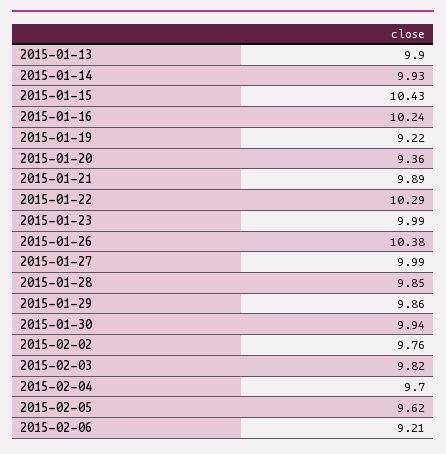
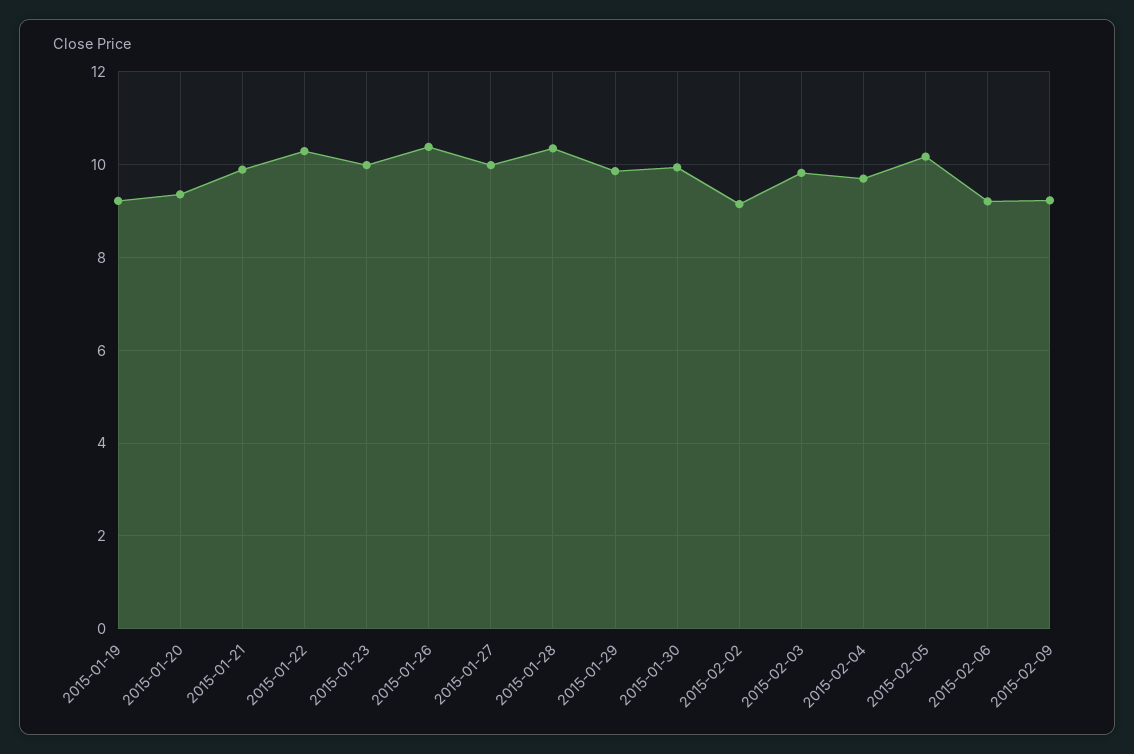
2015-01-13: 9.9 -> none
2015-01-14: 9.93 -> none
2015-01-15: 10.43 -> none
2015-01-16: 10.24 -> none
2015-01-28: 9.85 -> 10.4
2015-02-02: 9.76 -> 9.2
2015-02-05: 9.62 -> 10.2
2015-02-09: none -> 9.2

